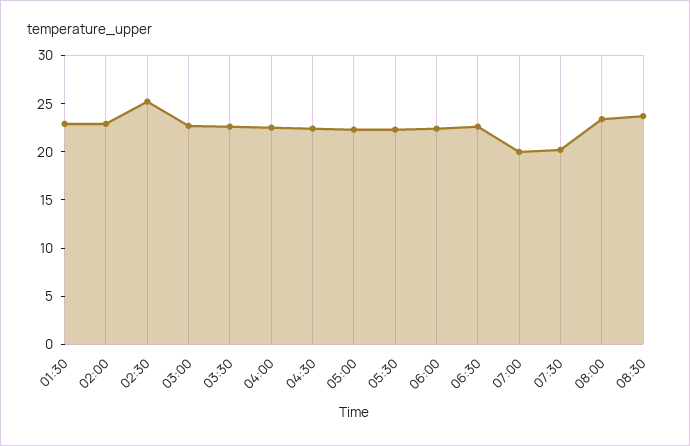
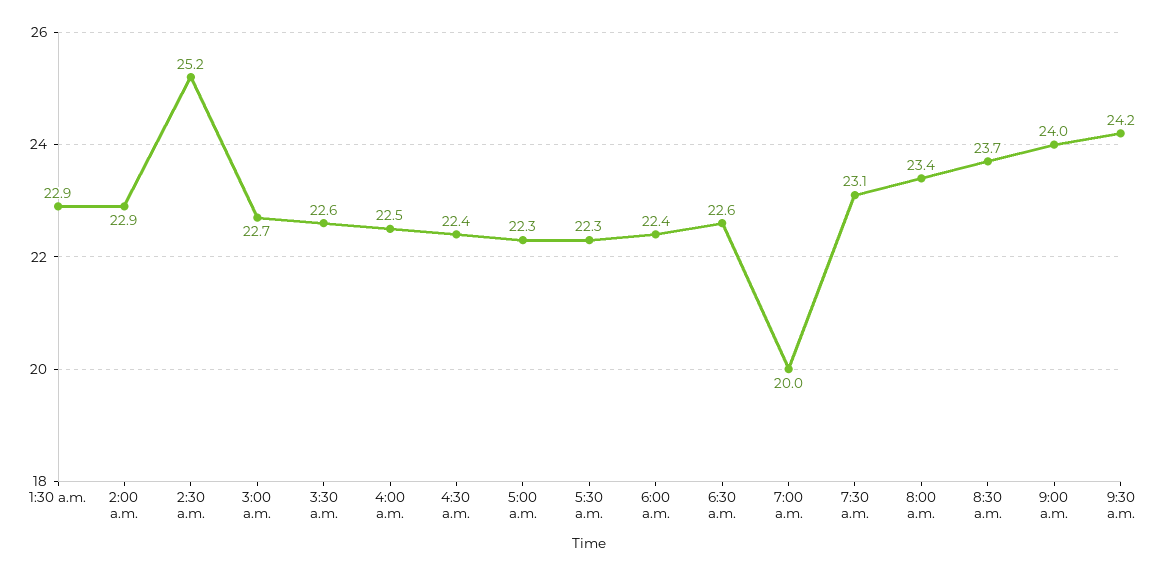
07:30: 20 -> 23.1
9:00 a.m.: none -> 24
9:30 a.m.: none -> 24.2

